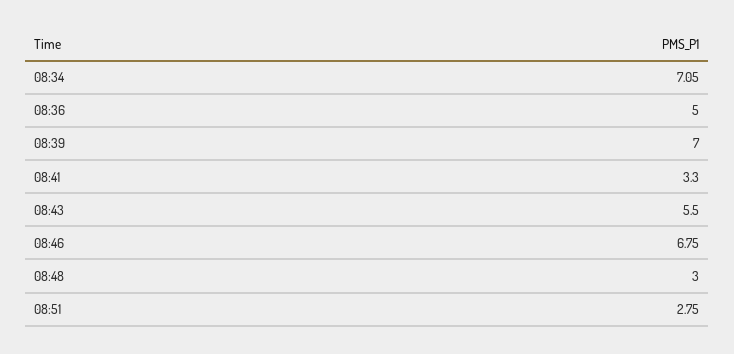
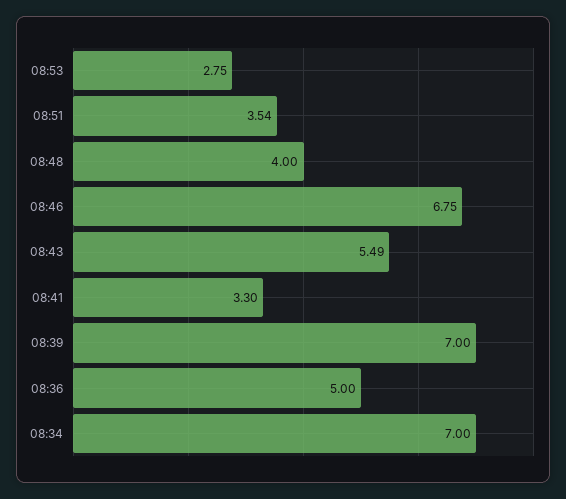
08:34: 7.05 -> 7
08:43: 5.5 -> 5.49
08:48: 3 -> 4
08:51: 2.75 -> 3.54
08:53: none -> 2.75

